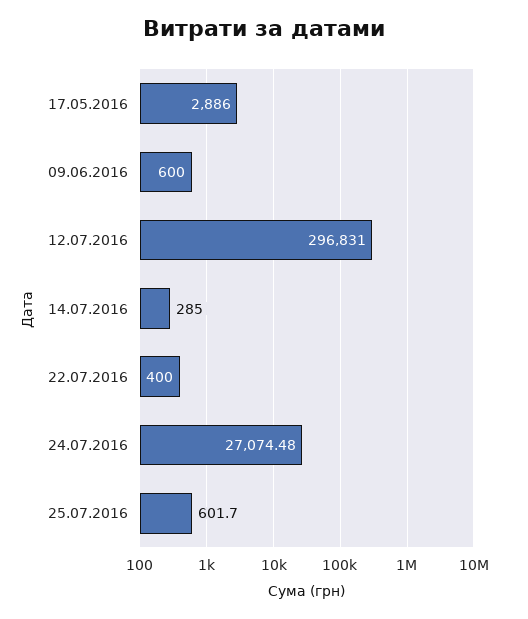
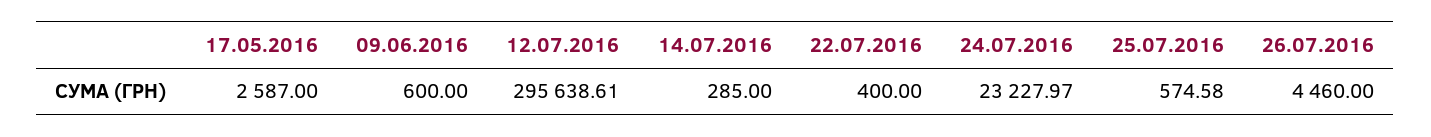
17.05.2016: 2886 -> 2587
12.07.2016: 296831 -> 295638.61
24.07.2016: 27074.48 -> 23227.97
25.07.2016: 601.7 -> 574.58
26.07.2016: none -> 4460

